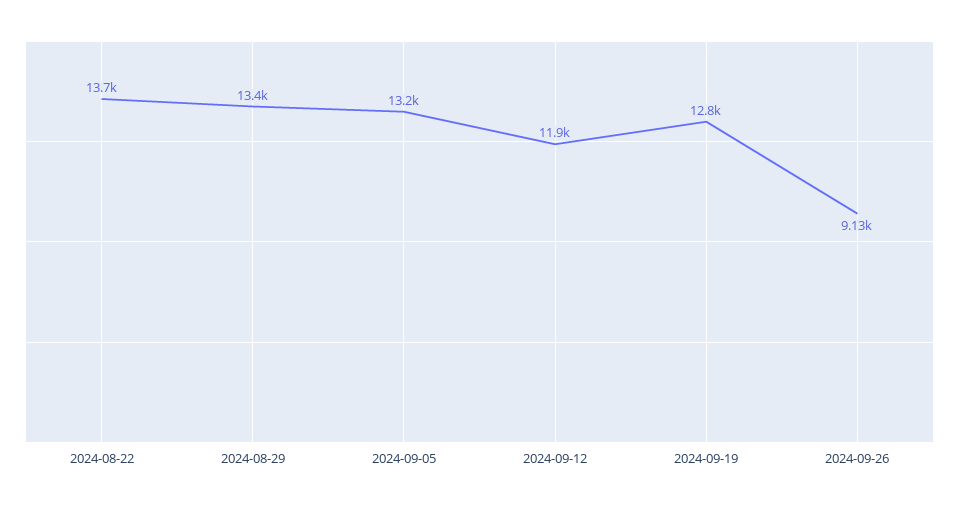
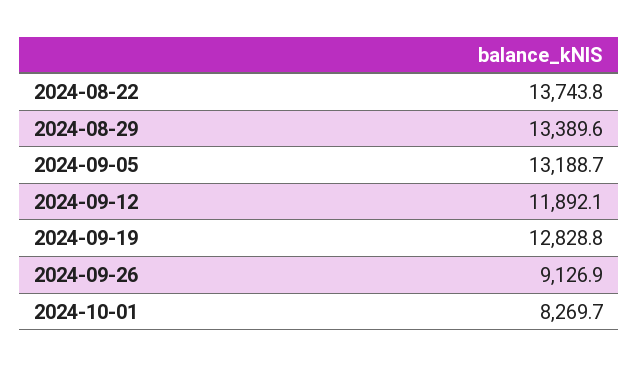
2024-10-01: none -> 8269.7

